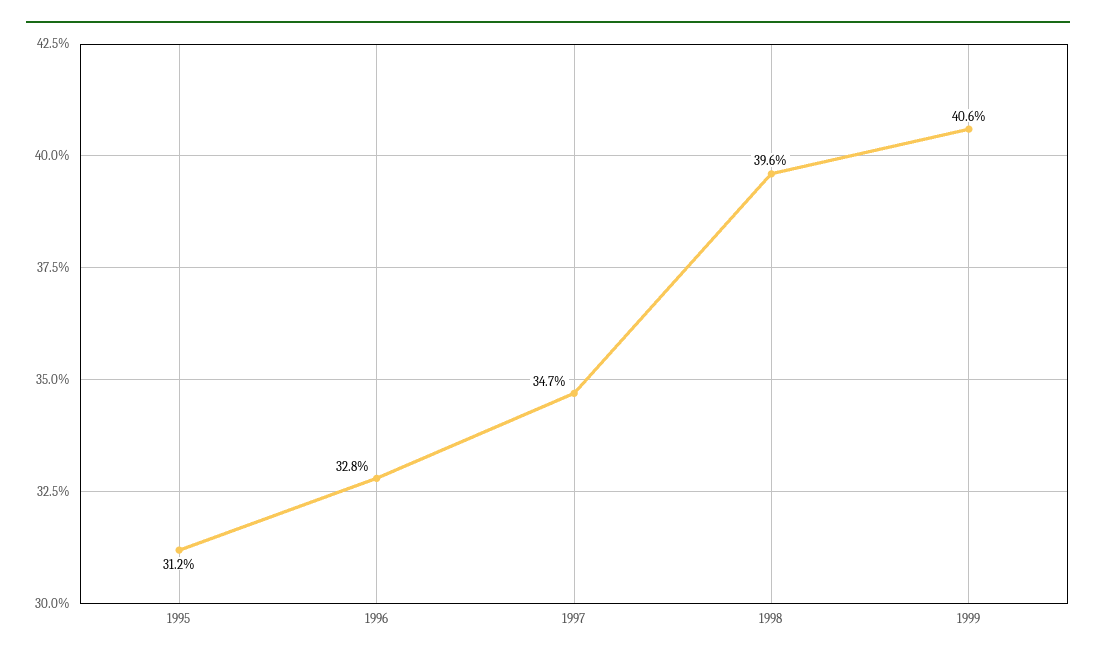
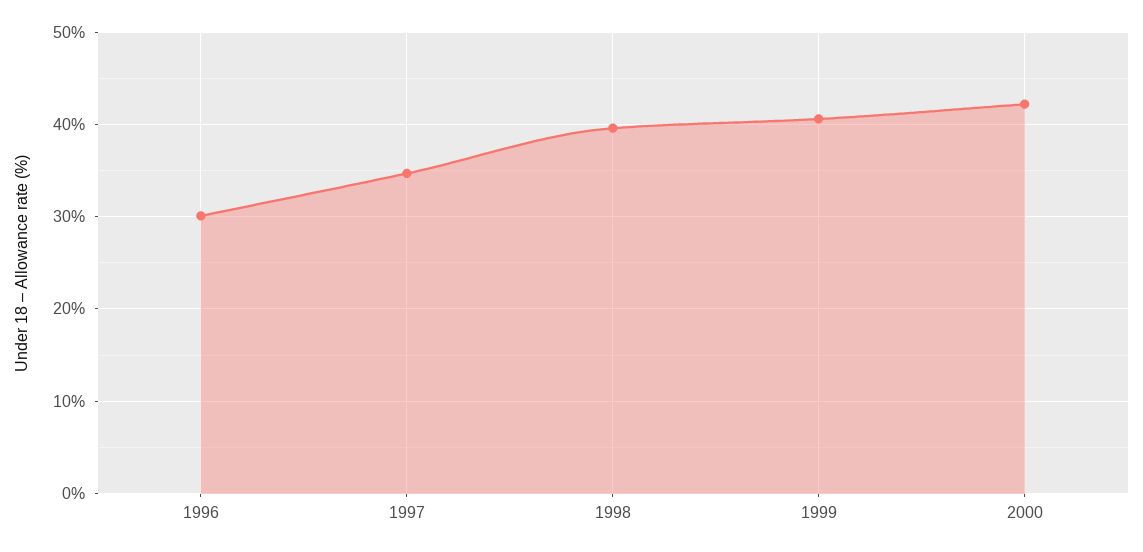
1995: 31.2 -> none
1996: 32.8 -> 30
2000: none -> 42

